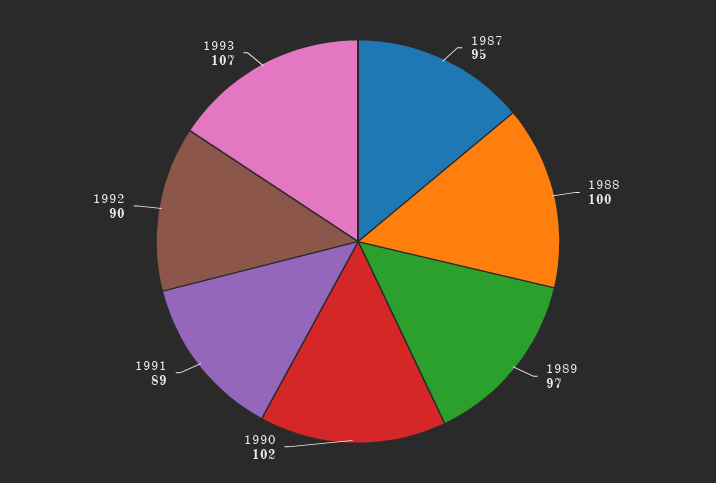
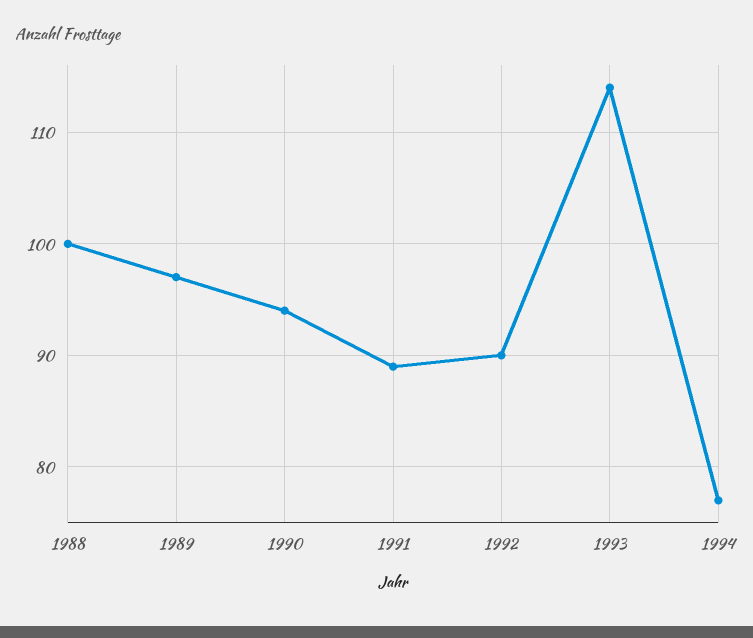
1987: 95 -> none
1990: 102 -> 94
1993: 107 -> 114
1994: none -> 77

